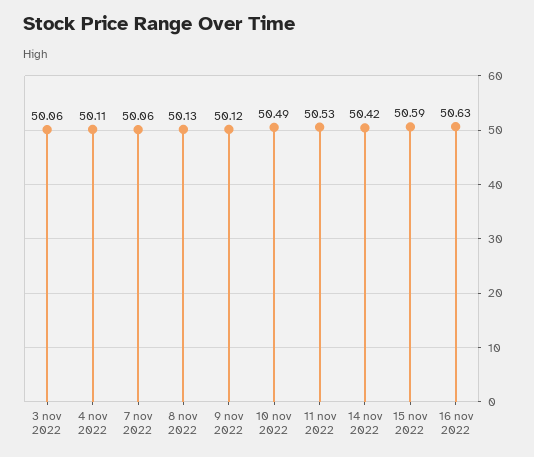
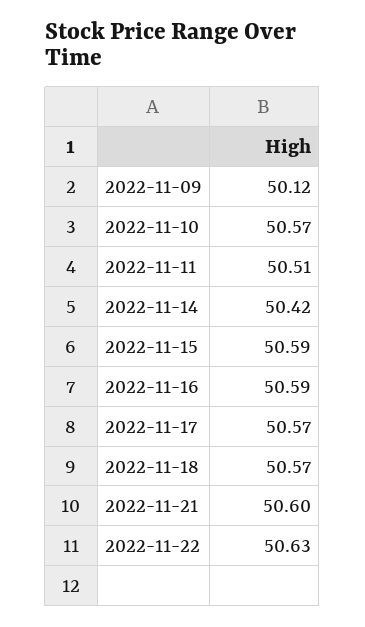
3 nov 2022: 50.06 -> none
4 nov 2022: 50.11 -> none
7 nov 2022: 50.06 -> none
8 nov 2022: 50.13 -> none
10 nov 2022: 50.49 -> 50.57
11 nov 2022: 50.53 -> 50.51
16 nov 2022: 50.63 -> 50.59
2022-11-17: none -> 50.57
2022-11-18: none -> 50.57
2022-11-21: none -> 50.6
2022-11-22: none -> 50.63

